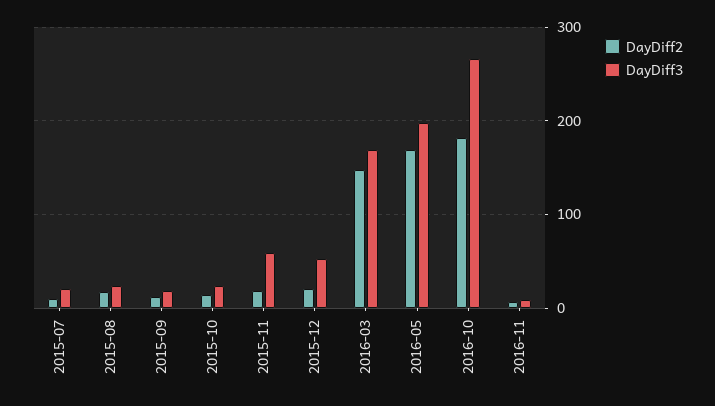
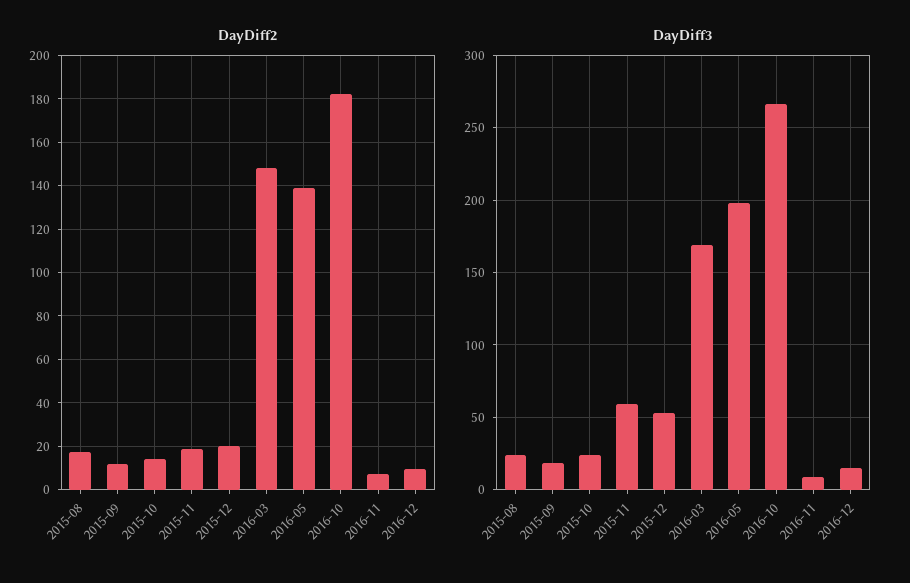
DayDiff2, 2015-07: 10 -> none
DayDiff3, 2015-07: 20 -> none
DayDiff2, 2016-05: 170 -> 140
DayDiff2, 2016-12: none -> 10
DayDiff3, 2016-12: none -> 15

